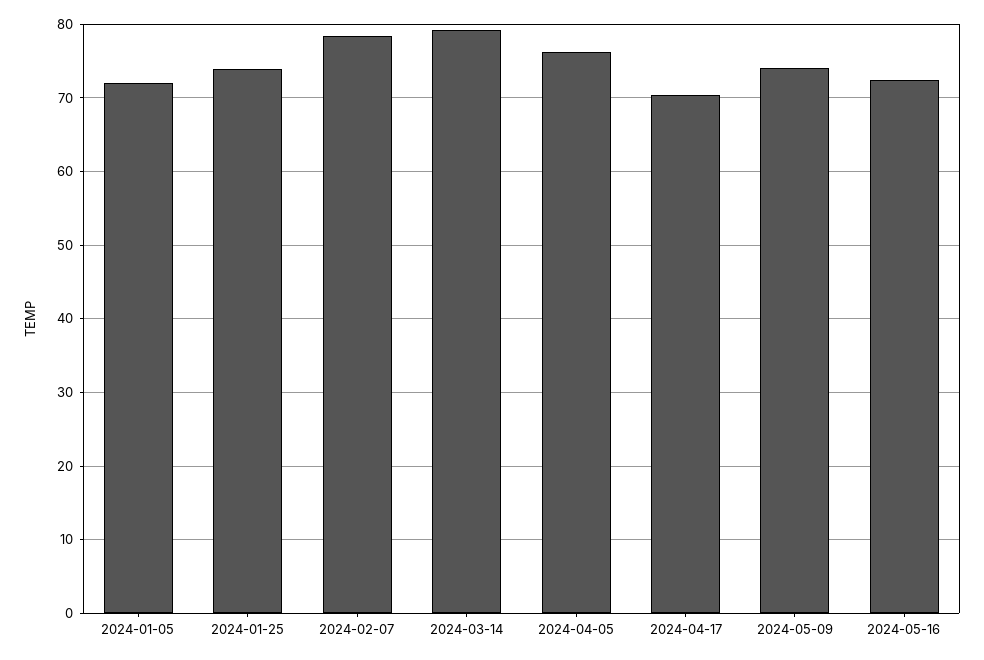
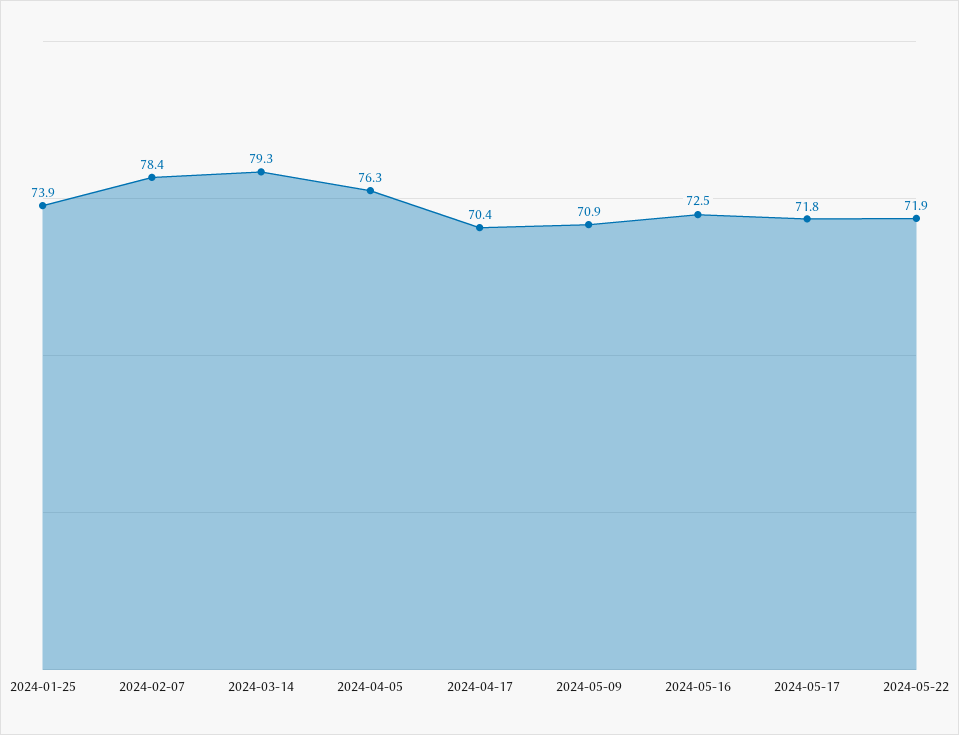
2024-01-05: 72 -> none
2024-05-09: 74 -> 70.9
2024-05-17: none -> 71.8
2024-05-22: none -> 71.9

